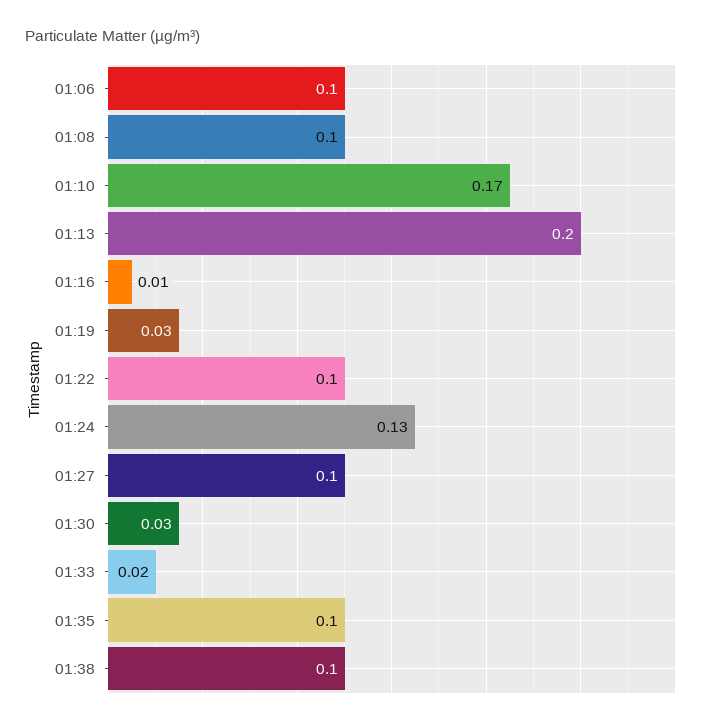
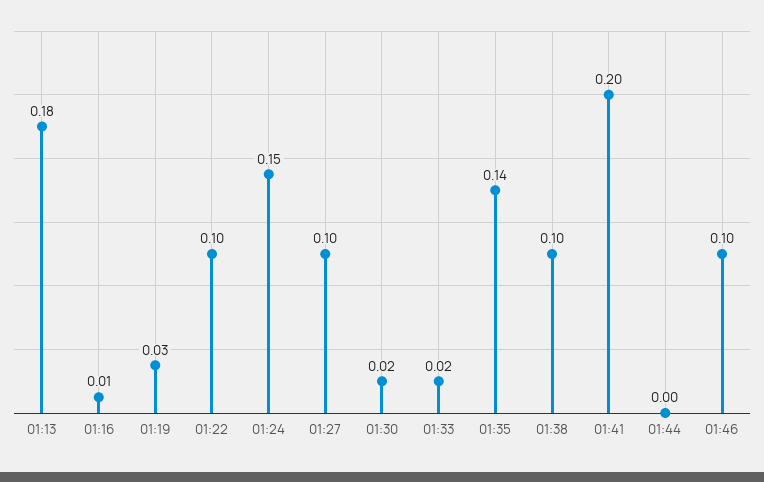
01:06: 0.1 -> none
01:08: 0.1 -> none
01:10: 0.17 -> none
01:13: 0.2 -> 0.18
01:24: 0.13 -> 0.15
01:30: 0.03 -> 0.02
01:35: 0.1 -> 0.14
01:41: none -> 0.2
01:44: none -> 0
01:46: none -> 0.1

